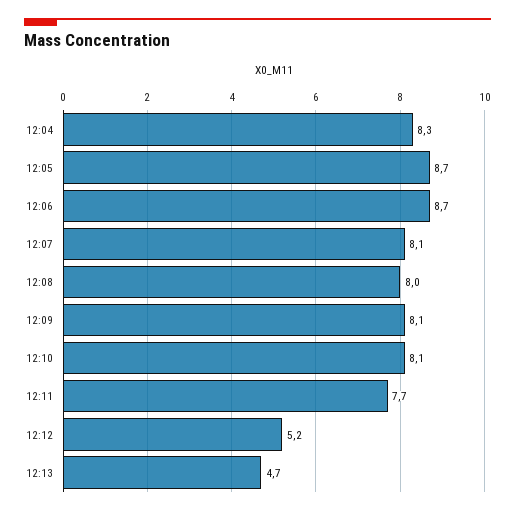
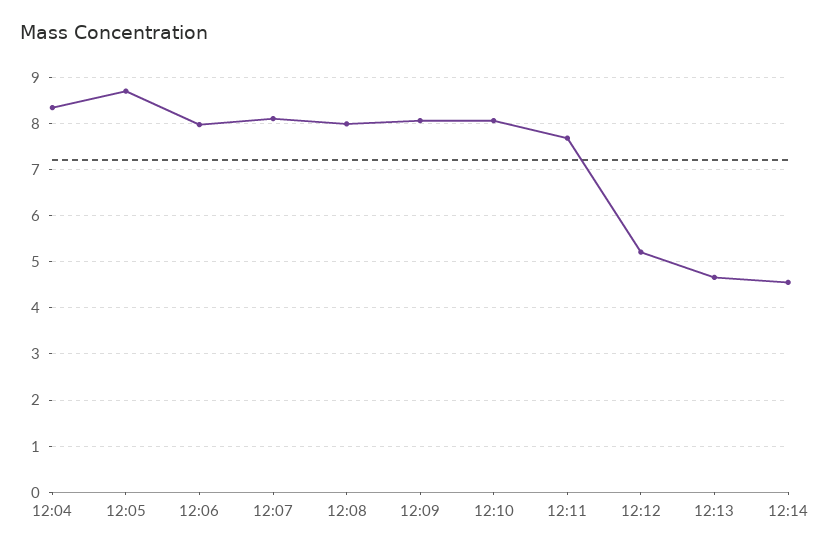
12:06: 8.7 -> 8
12:14: none -> 4.6

